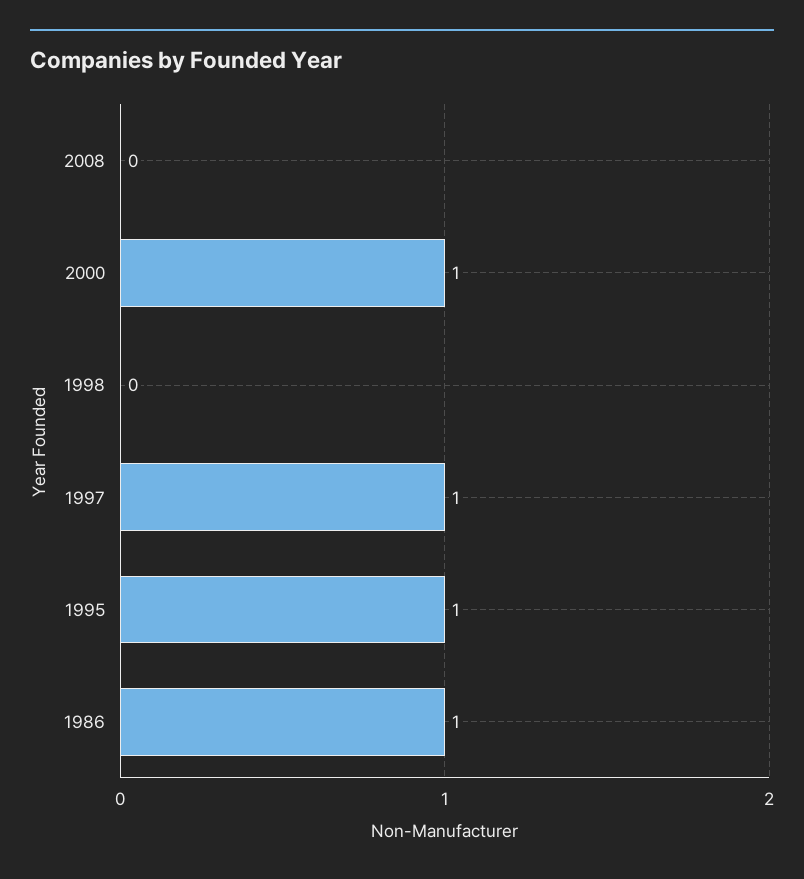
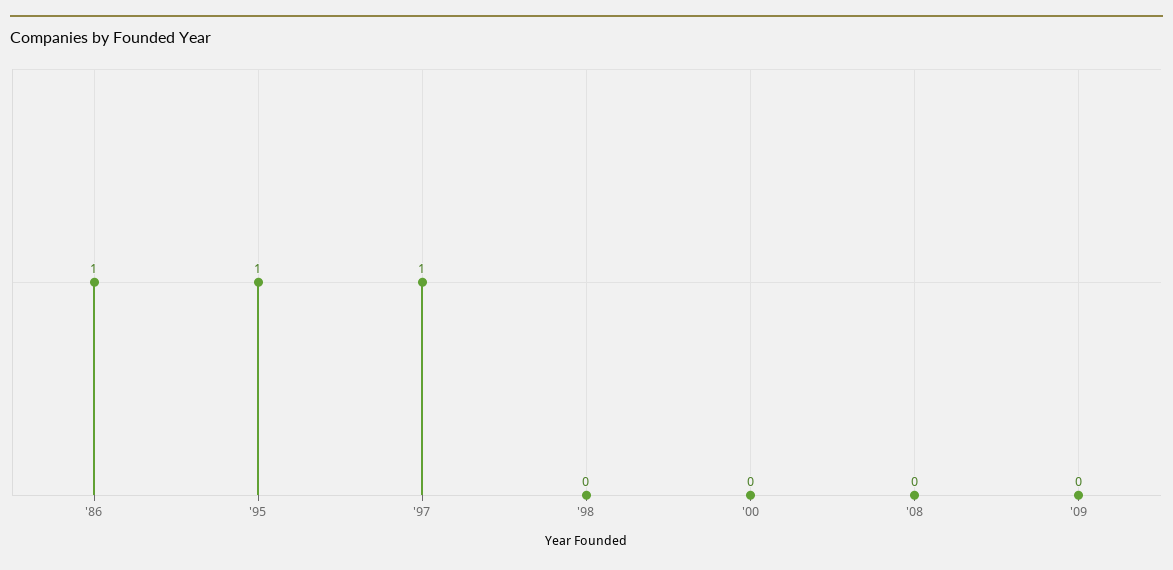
2000: 1 -> 0
'09: none -> 0

